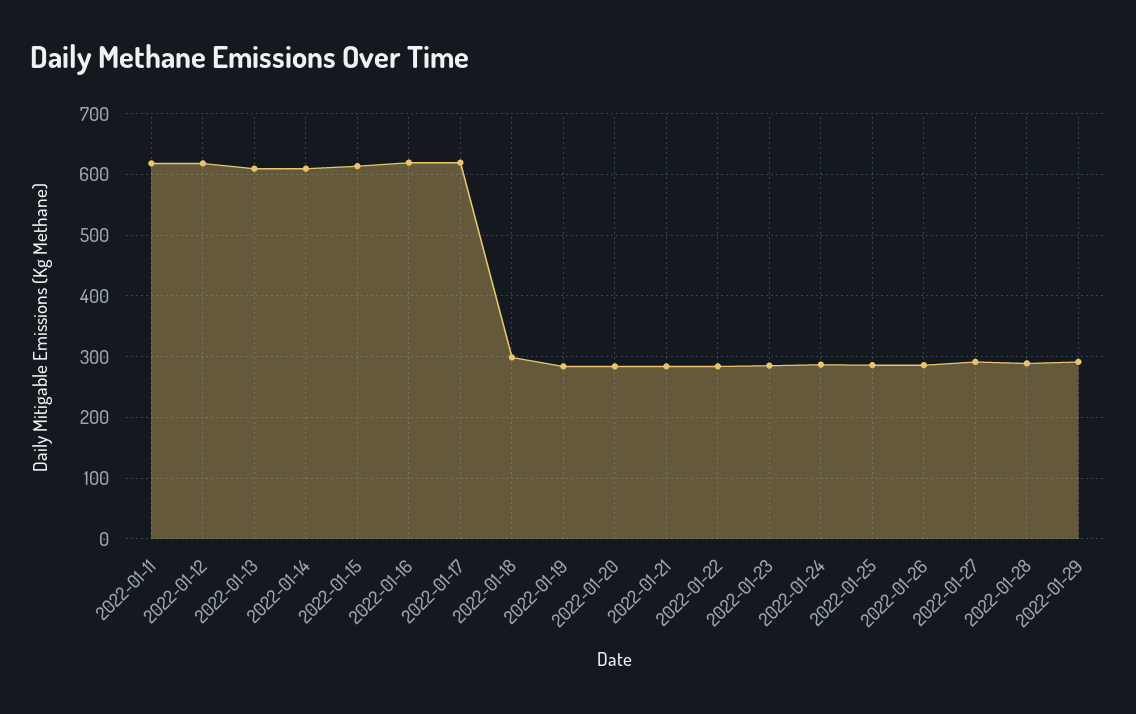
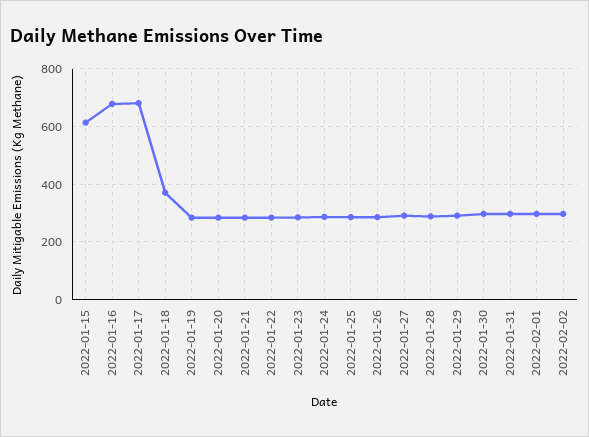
2022-01-11: 620 -> none
2022-01-12: 620 -> none
2022-01-13: 610 -> none
2022-01-14: 610 -> none
2022-01-16: 620 -> 675
2022-01-17: 620 -> 675
2022-01-18: 300 -> 375
2022-01-30: none -> 300
2022-01-31: none -> 300
2022-02-01: none -> 300
2022-02-02: none -> 300

